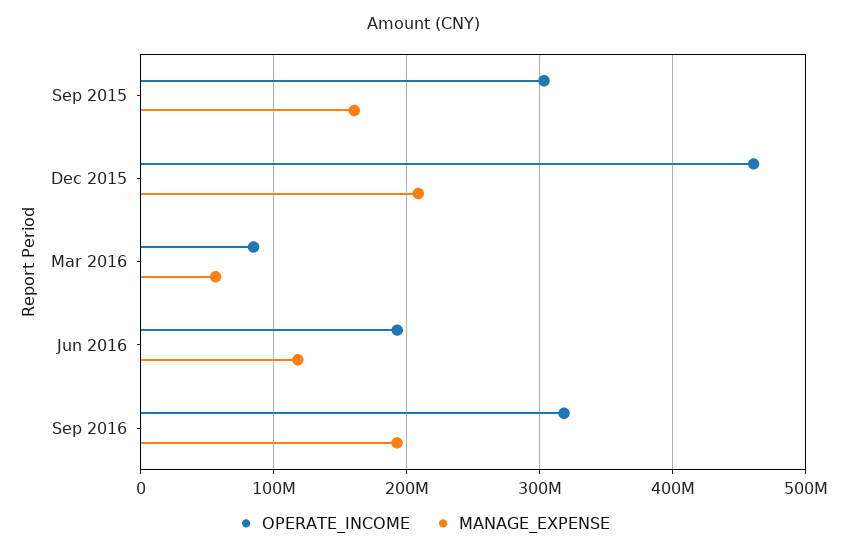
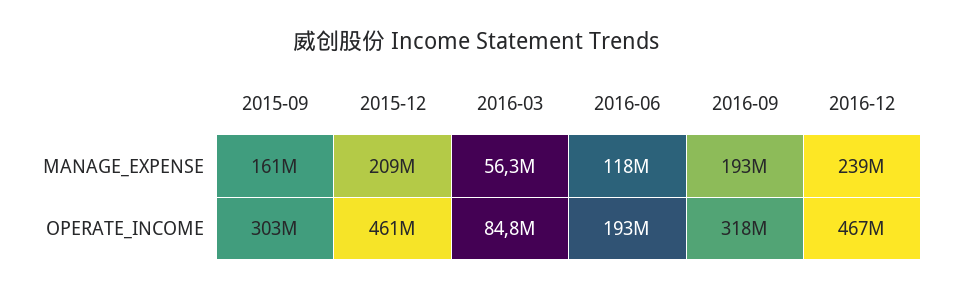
MANAGE_EXPENSE, 2016-12: none -> 239000000
OPERATE_INCOME, 2016-12: none -> 467000000

